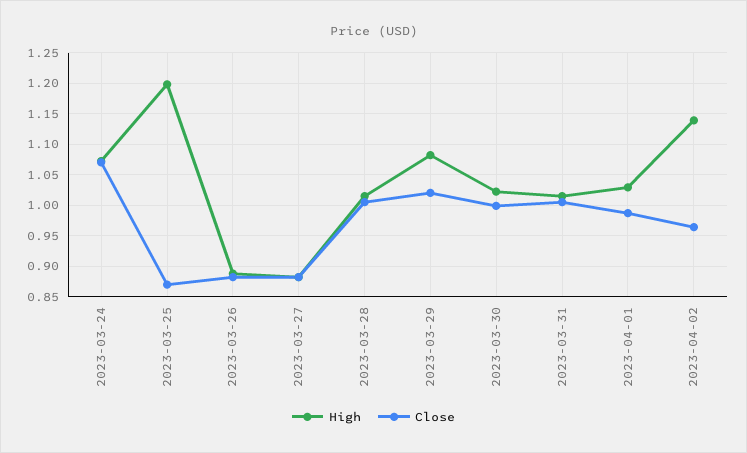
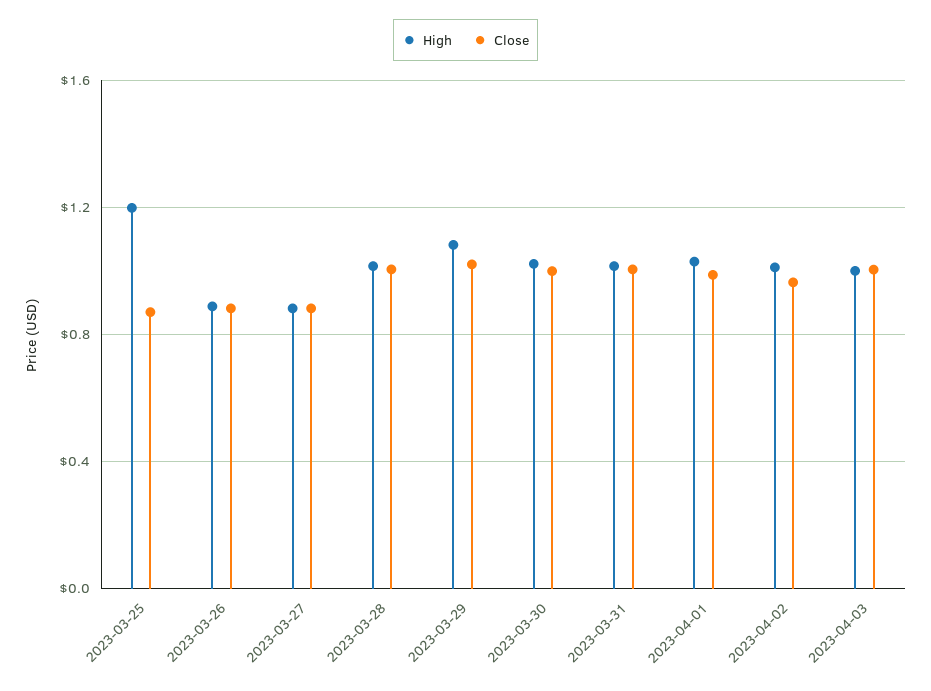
High, 2023-03-24: 1.07 -> none
Close, 2023-03-24: 1.07 -> none
High, 2023-04-02: 1.14 -> 1
High, 2023-04-03: none -> 1
Close, 2023-04-03: none -> 1

